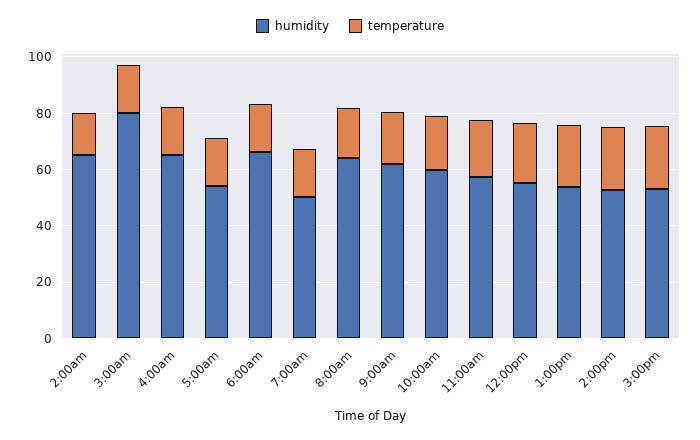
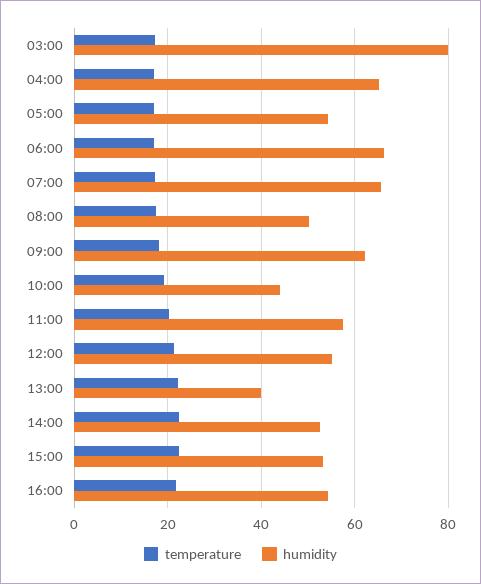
humidity, 2:00am: 65 -> none
temperature, 2:00am: 15 -> none
humidity, 7:00am: 50 -> 66
humidity, 8:00am: 65 -> 50
humidity, 10:00am: 60 -> 44
humidity, 1:00pm: 55 -> 40
temperature, 16:00: none -> 22
humidity, 16:00: none -> 54

